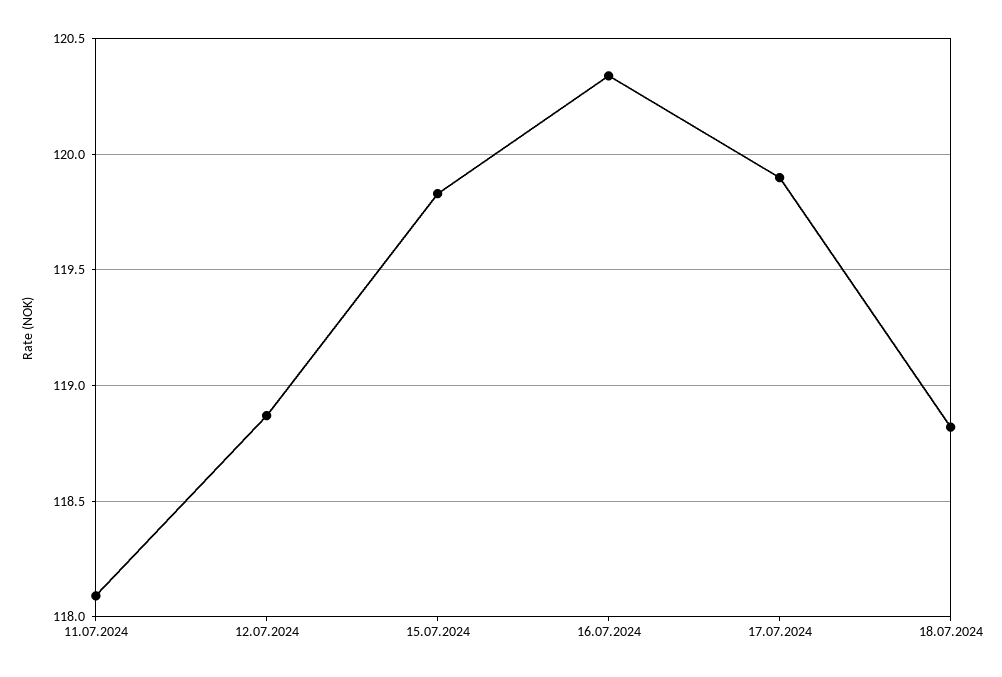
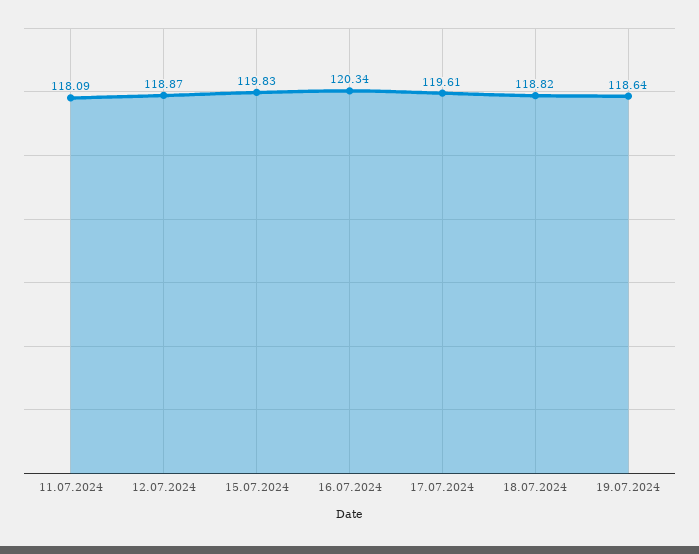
17.07.2024: 119.9 -> 119.61
19.07.2024: none -> 118.64

